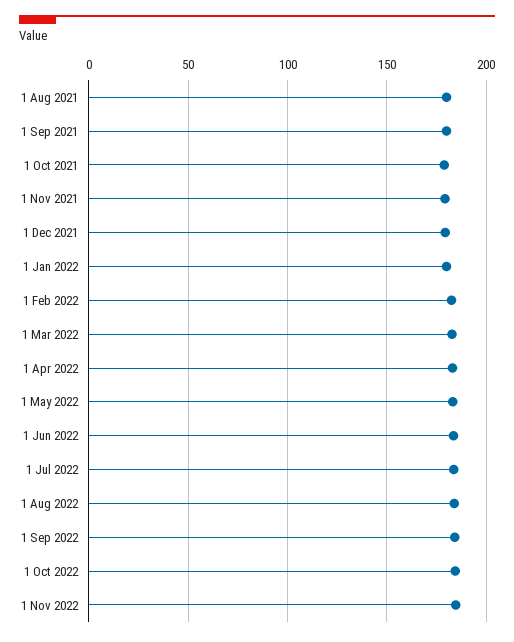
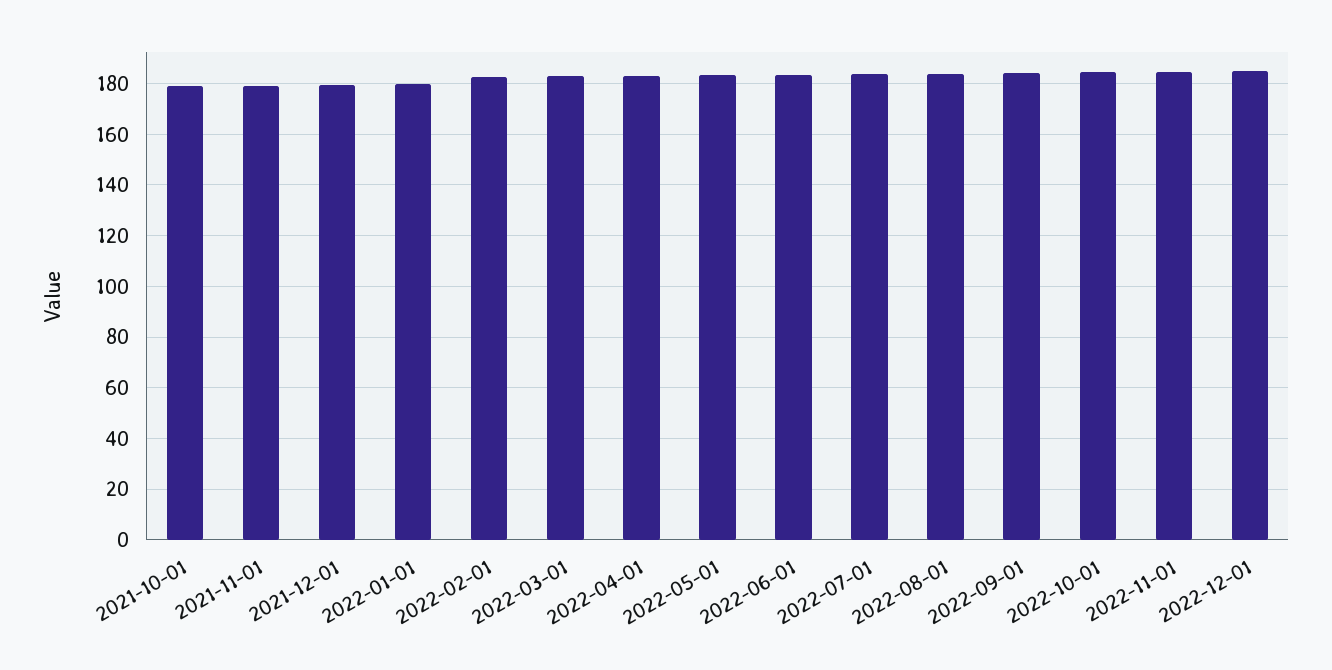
1 Aug 2021: 180 -> none
1 Sep 2021: 180 -> none
2022-12-01: none -> 185

